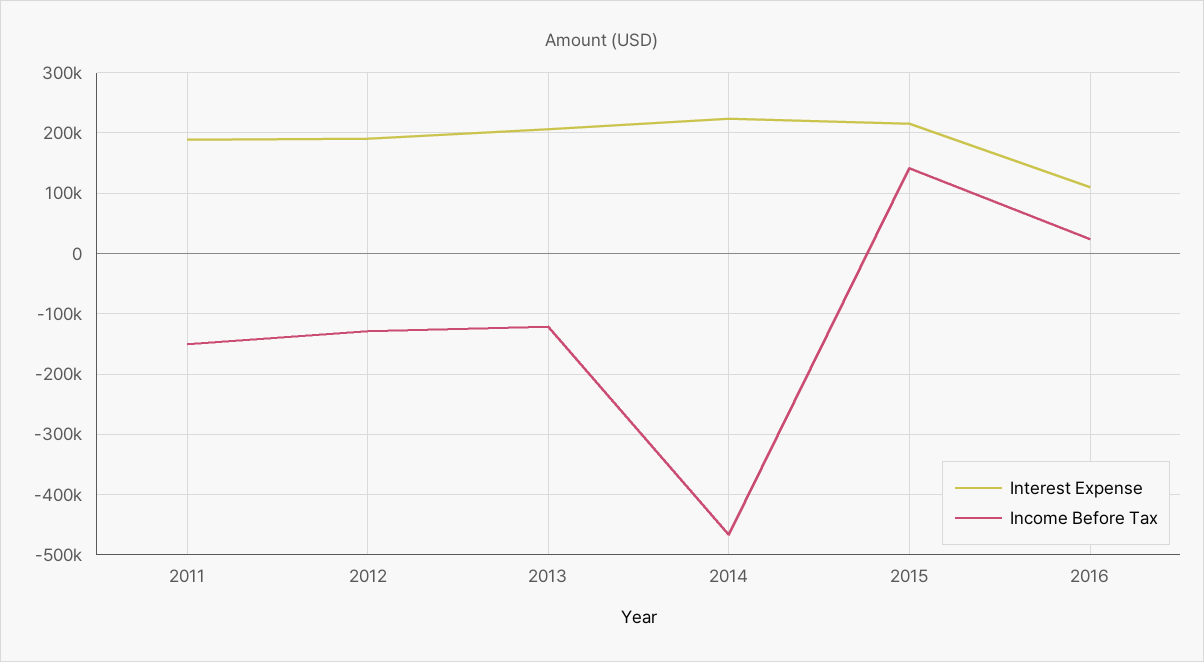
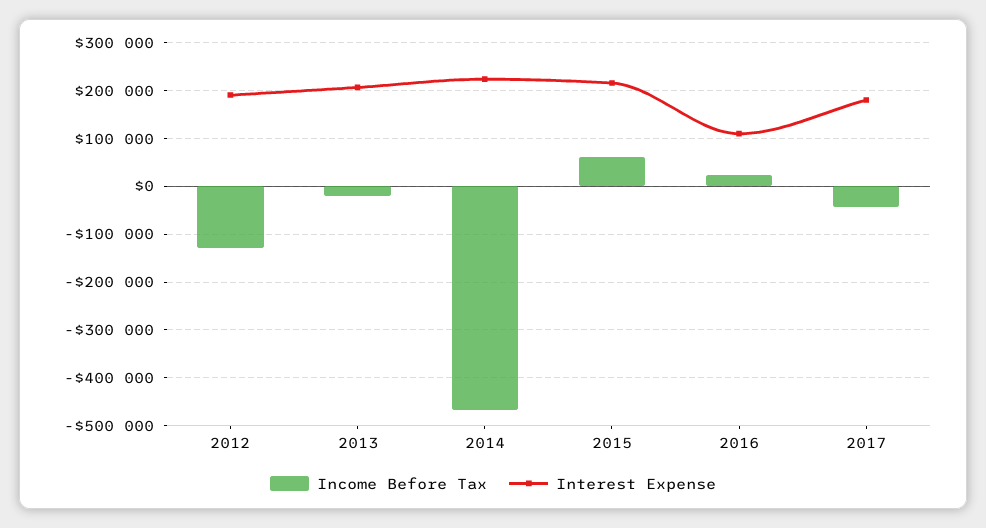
Interest Expense, 2011: 190000 -> none
Income Before Tax, 2011: -150000 -> none
Income Before Tax, 2013: -120000 -> -20000
Income Before Tax, 2015: 140000 -> 60000
Income Before Tax, 2017: none -> -40000
Interest Expense, 2017: none -> 180000

